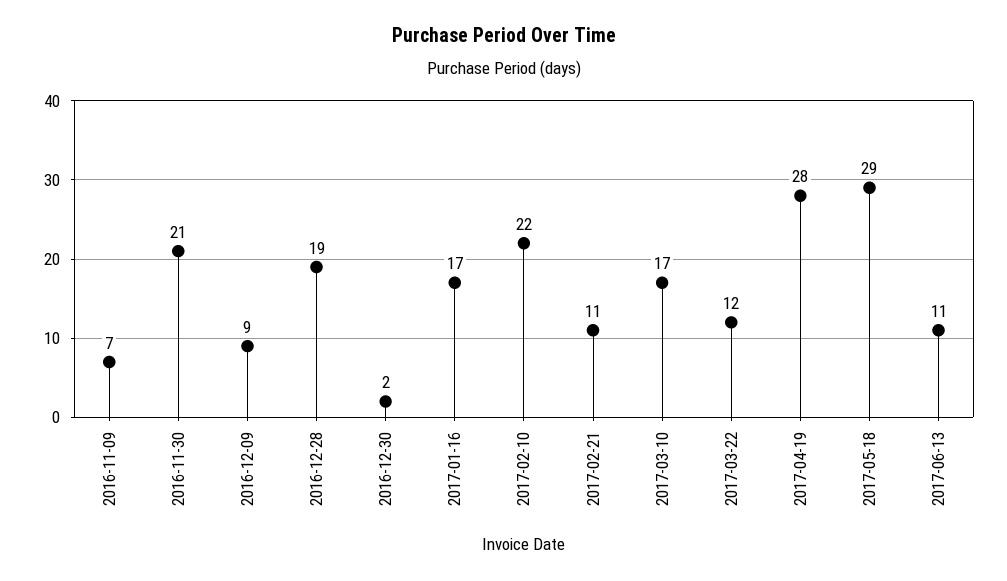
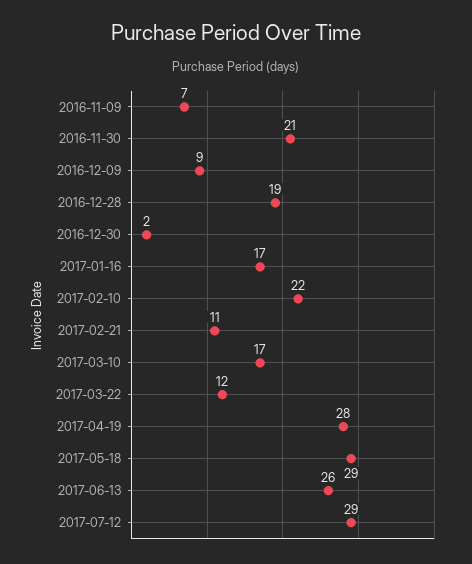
2017-06-13: 11 -> 26
2017-07-12: none -> 29

